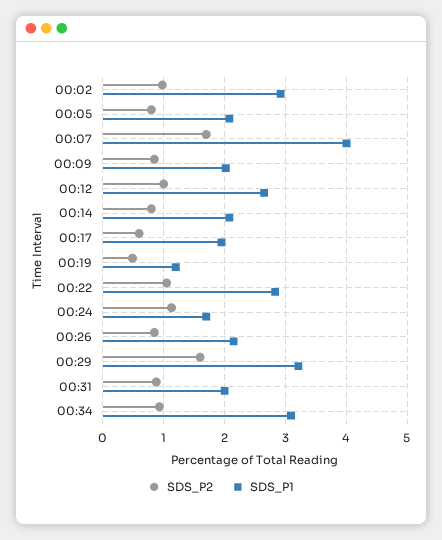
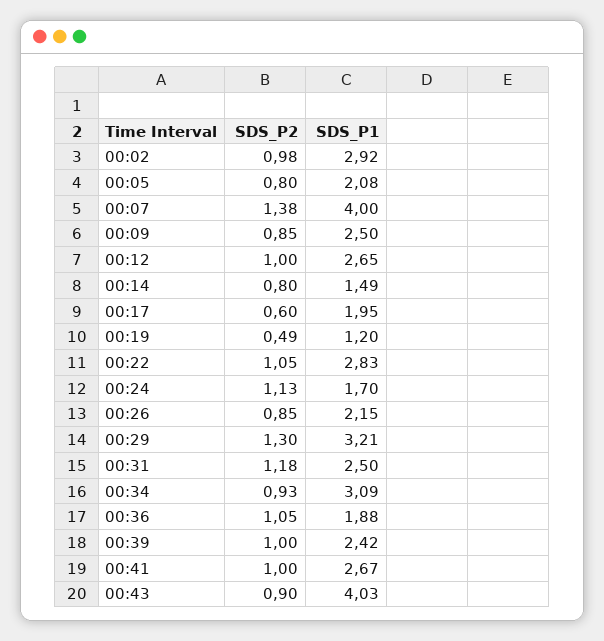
SDS_P2, 00:07: 1.7 -> 1.38
SDS_P1, 00:09: 2 -> 2.5
SDS_P1, 00:14: 2.1 -> 1.49
SDS_P2, 00:29: 1.6 -> 1.3
SDS_P2, 00:31: 0.9 -> 1.18
SDS_P1, 00:31: 2 -> 2.5
SDS_P2, 00:36: none -> 1.05
SDS_P1, 00:36: none -> 1.88
SDS_P2, 00:39: none -> 1
SDS_P1, 00:39: none -> 2.42
SDS_P2, 00:41: none -> 1
SDS_P1, 00:41: none -> 2.67
SDS_P2, 00:43: none -> 0.9
SDS_P1, 00:43: none -> 4.03

